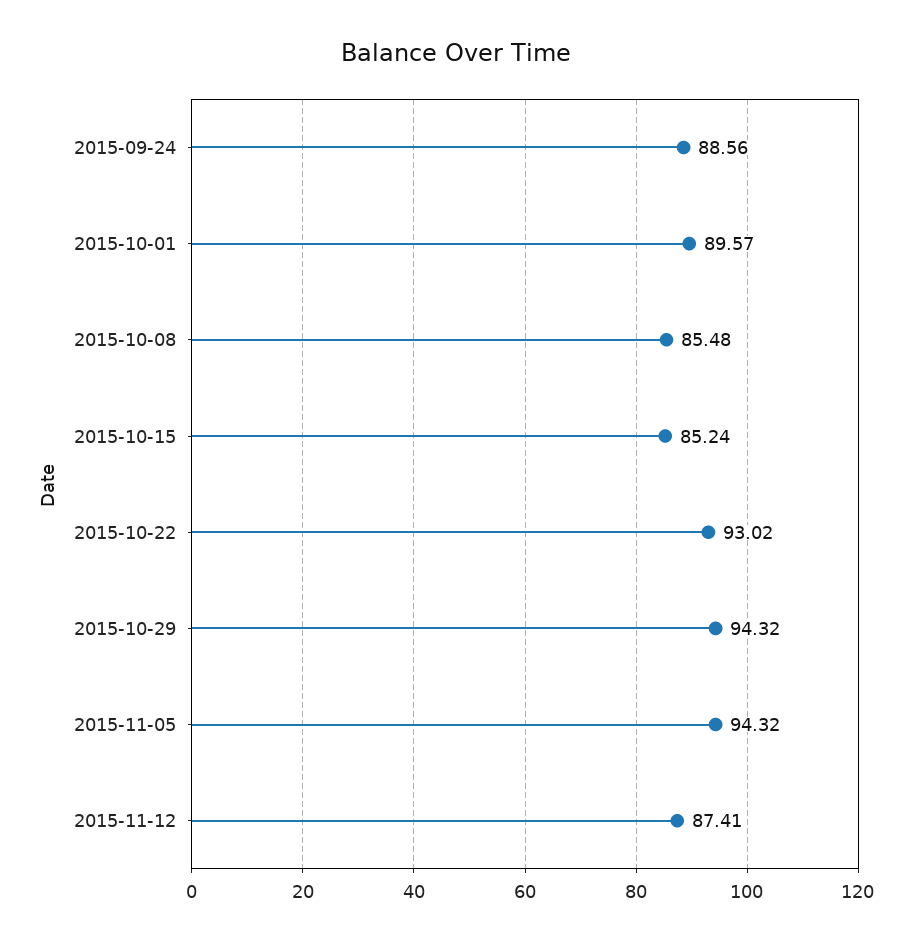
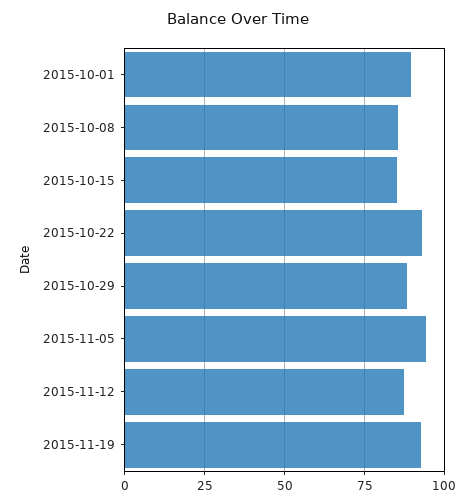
2015-09-24: 88.56 -> none
2015-10-29: 94.32 -> 87.5
2015-11-19: none -> 92.5

